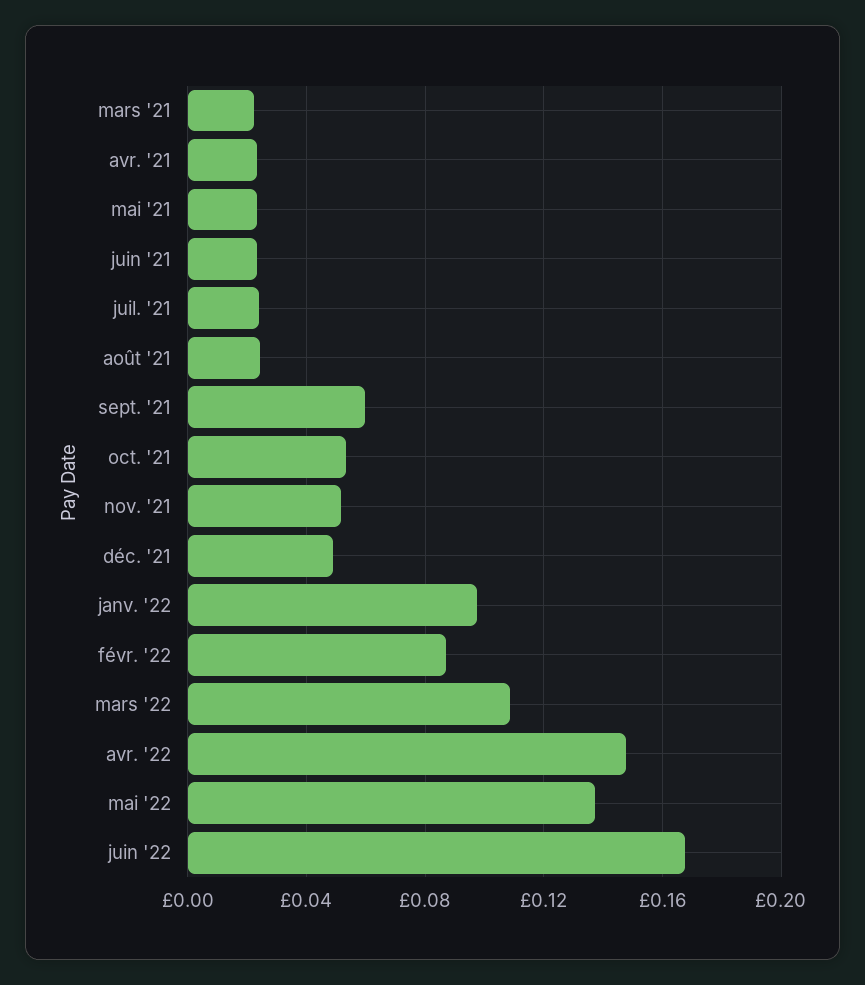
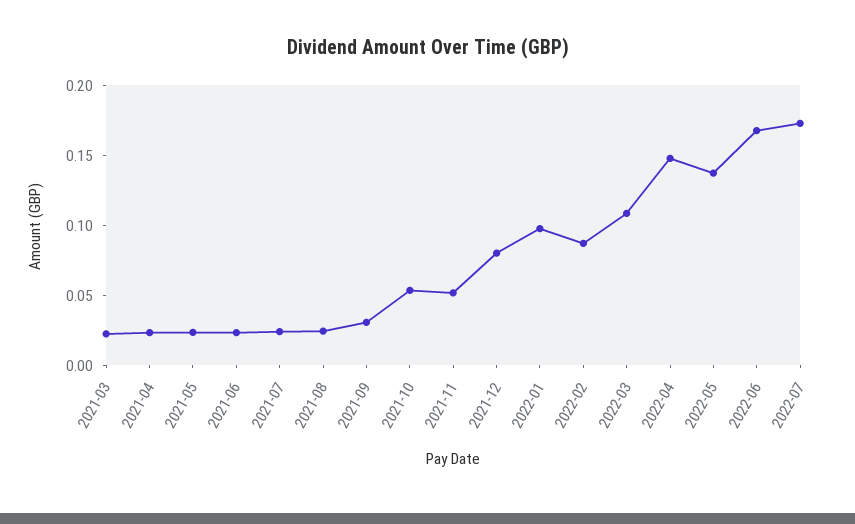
sept. '21: 0.06 -> 0.03
déc. '21: 0.05 -> 0.08
2022-07: none -> 0.17

